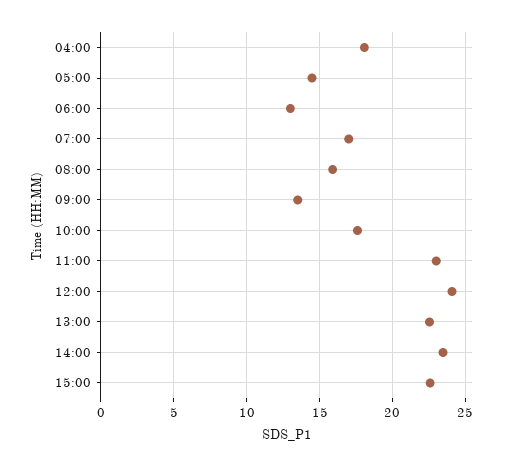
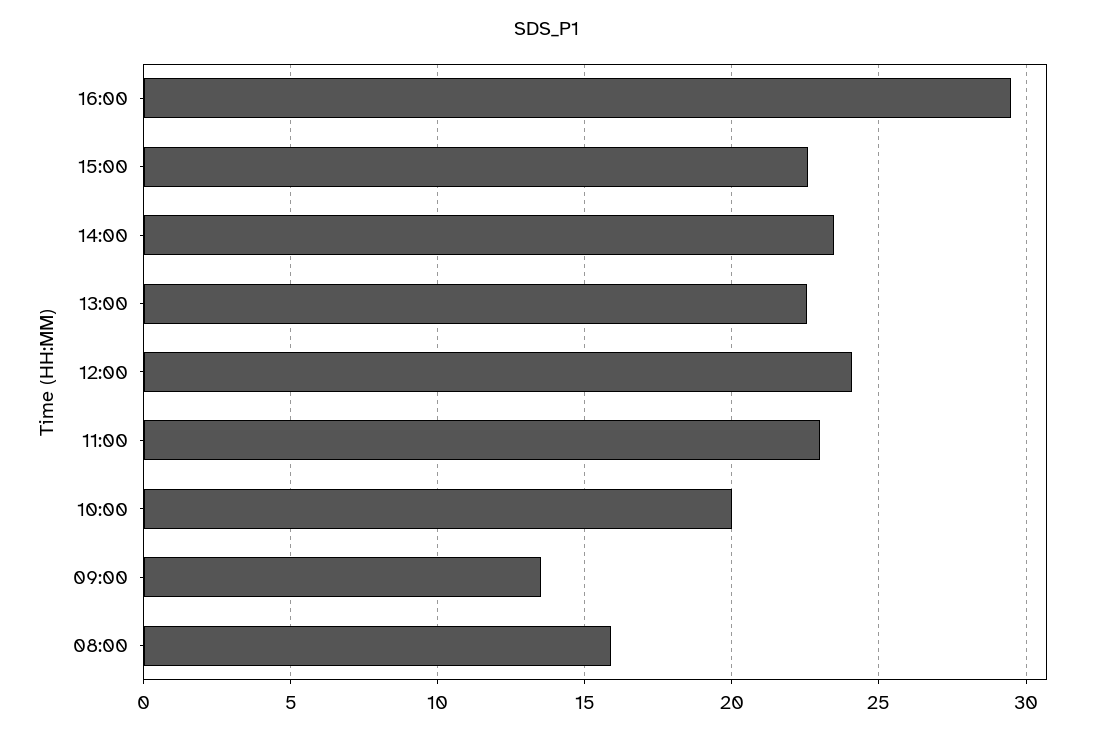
04:00: 18 -> none
05:00: 14.5 -> none
06:00: 13 -> none
07:00: 17 -> none
10:00: 17.5 -> 20
16:00: none -> 29.5

